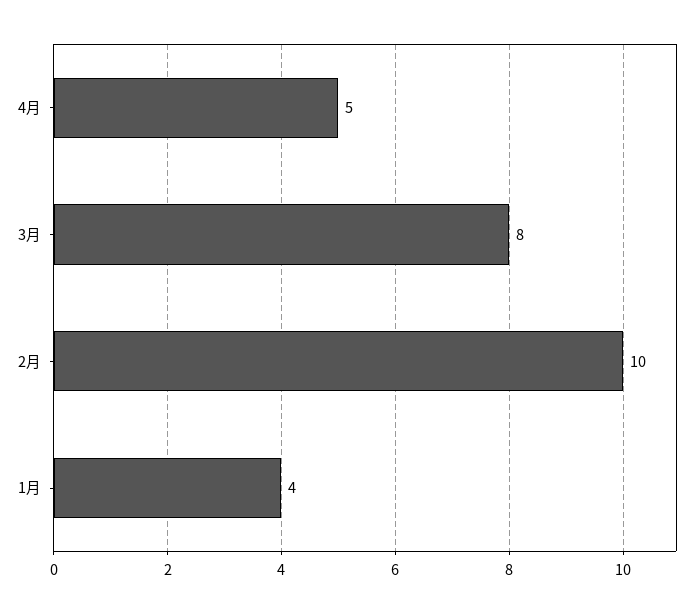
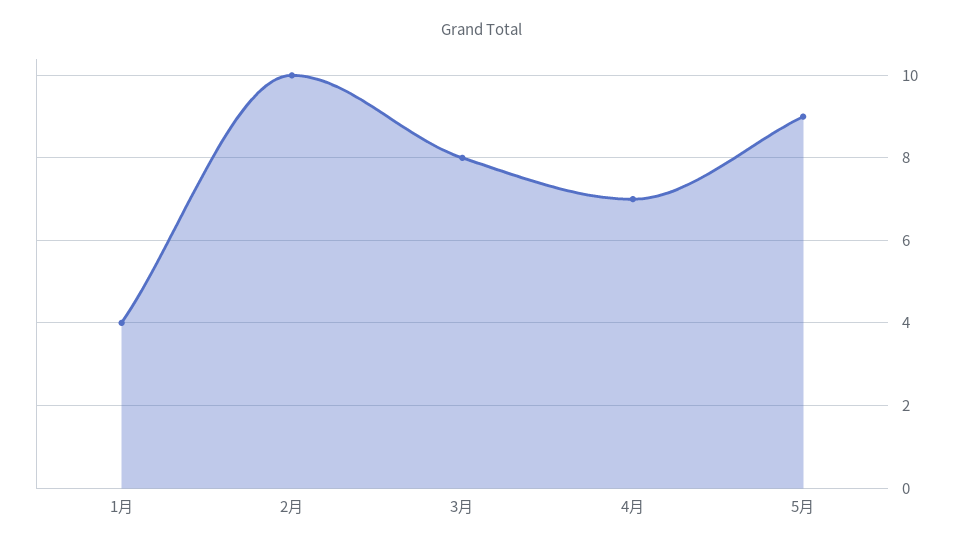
4月: 5 -> 7
5月: none -> 9

